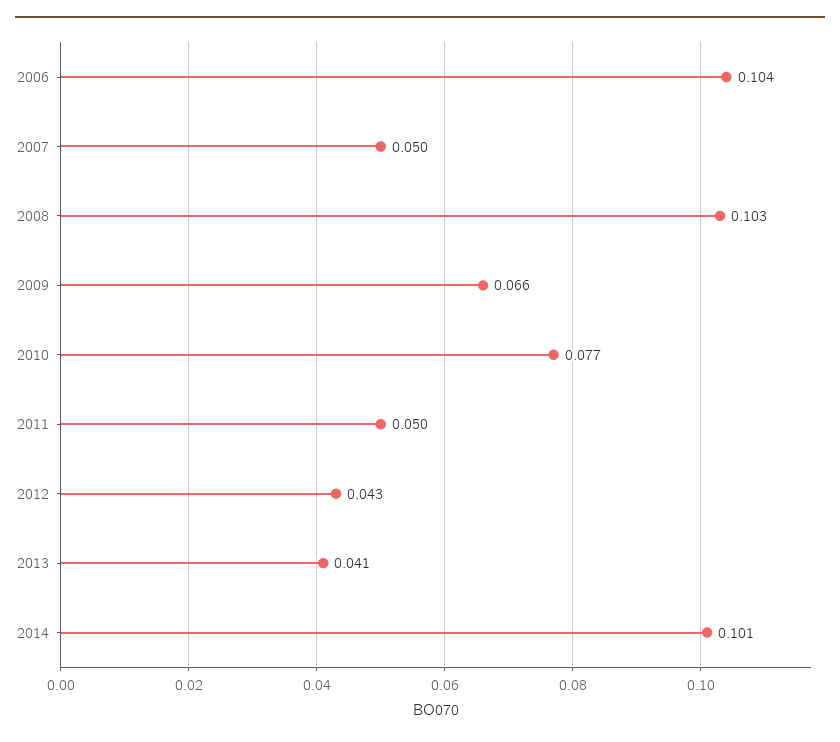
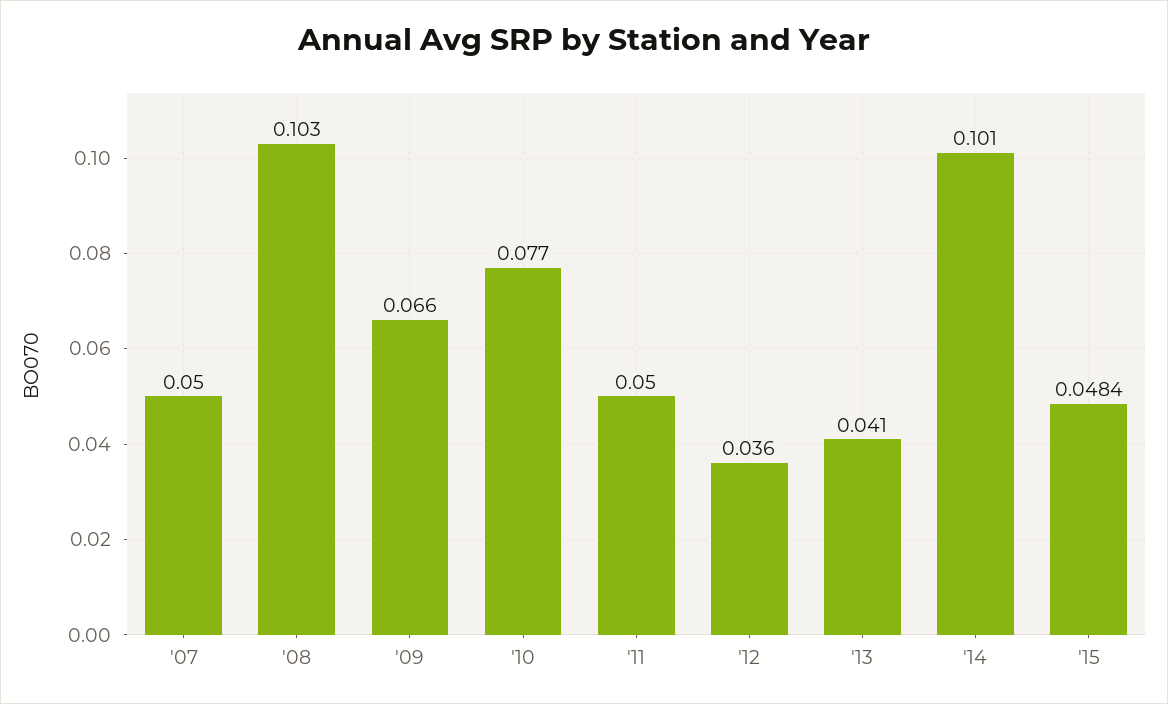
2006: 0.104 -> none
2012: 0.043 -> 0.036
'15: none -> 0.0484

